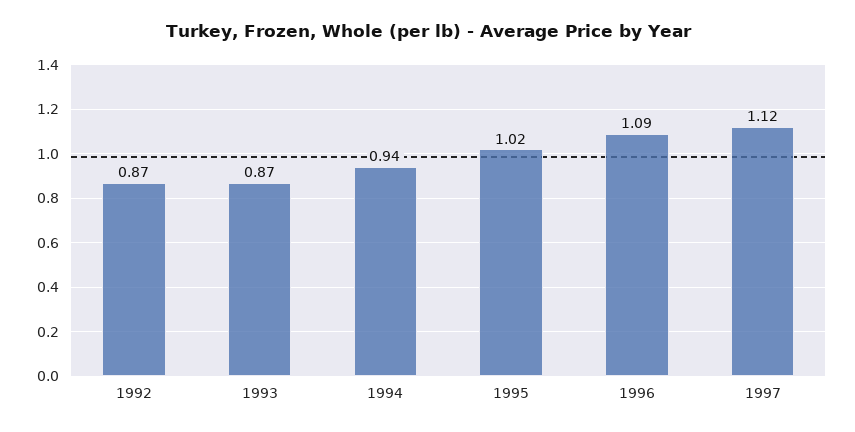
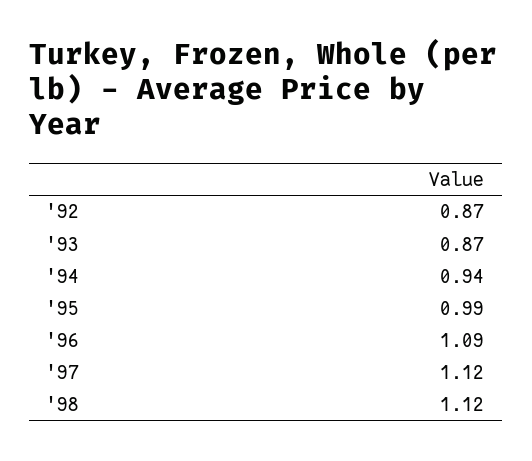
1995: 1.02 -> 0.99
'98: none -> 1.12

